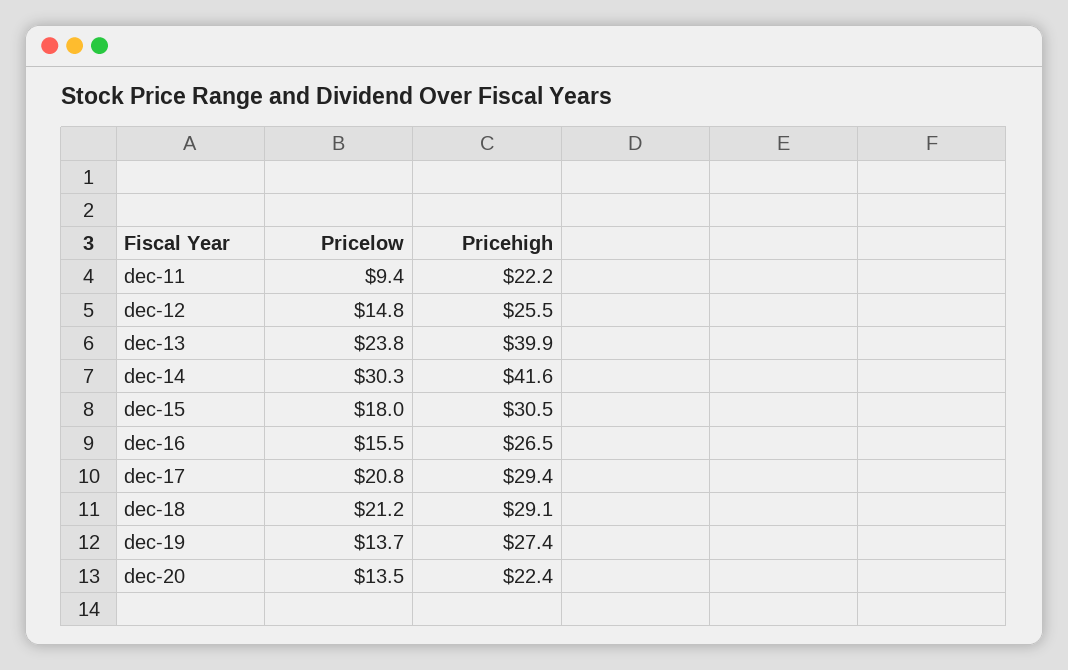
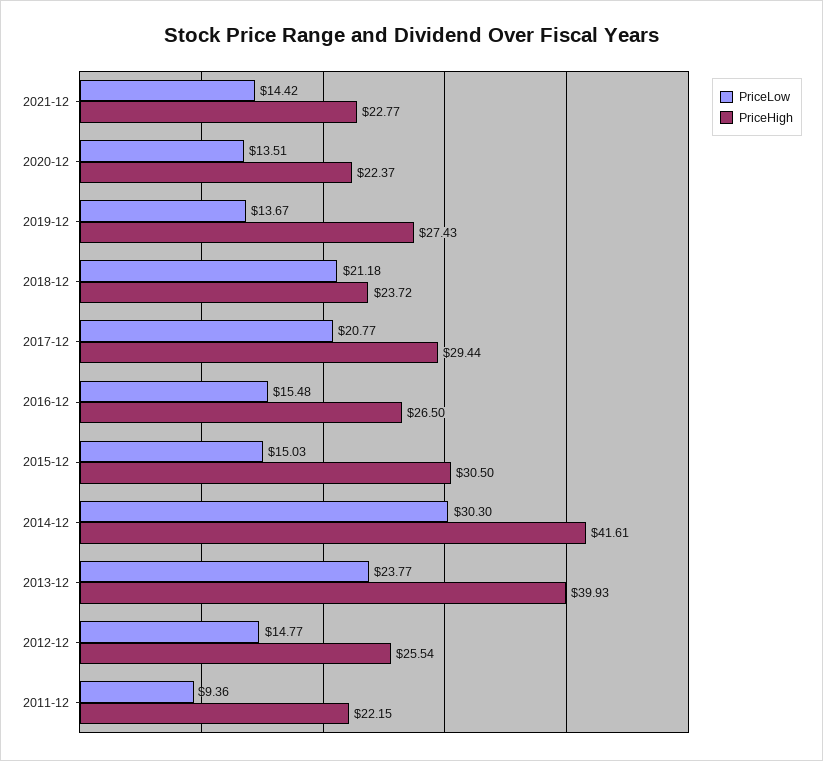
Pricelow, dec-15: 18 -> 15.03
Pricehigh, dec-18: 29.1 -> 23.72
Pricelow, 2021-12: none -> 14.42
Pricehigh, 2021-12: none -> 22.77

